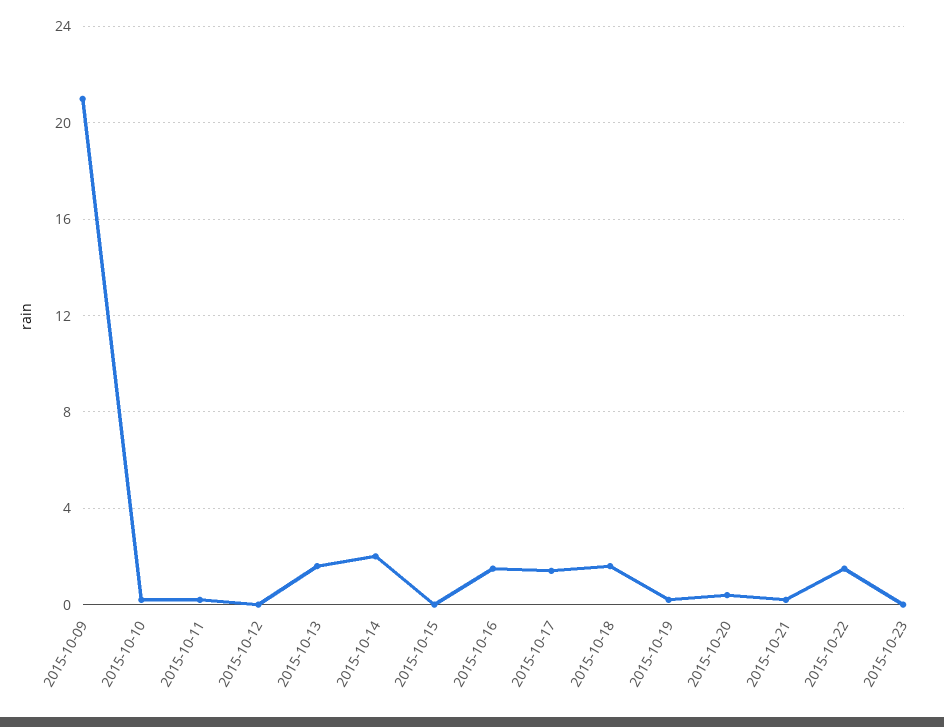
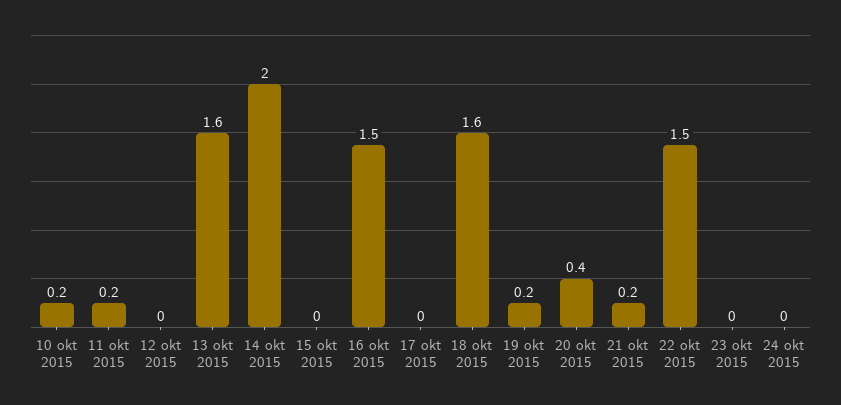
2015-10-09: 21 -> none
2015-10-17: 1.5 -> 0
24 okt 2015: none -> 0

